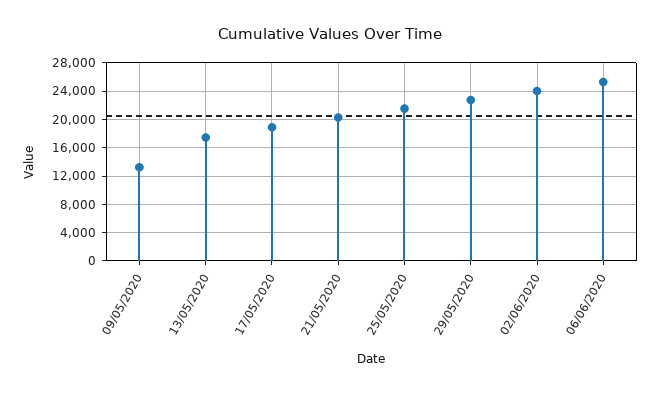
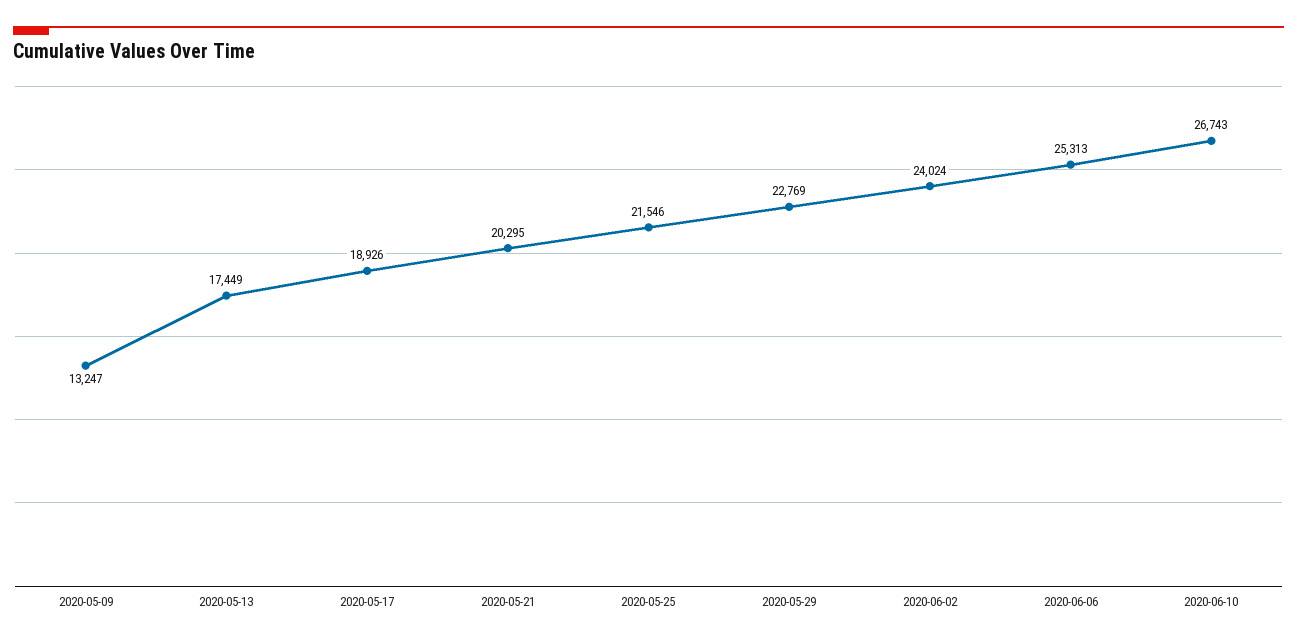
2020-06-10: none -> 26743

